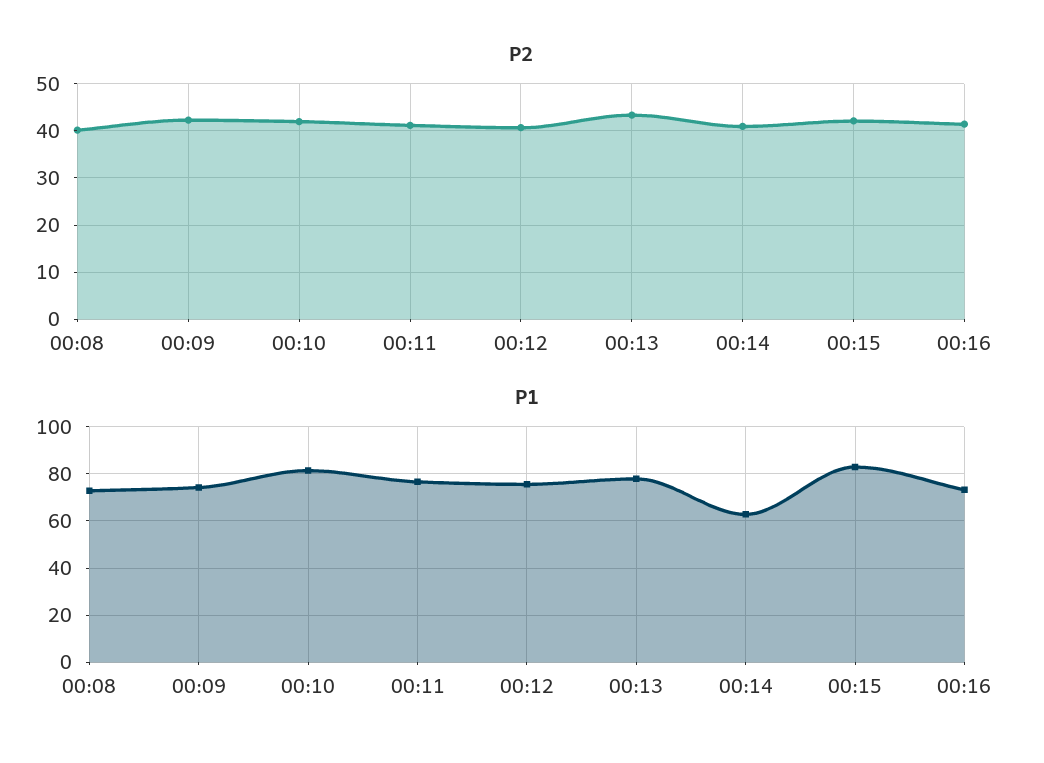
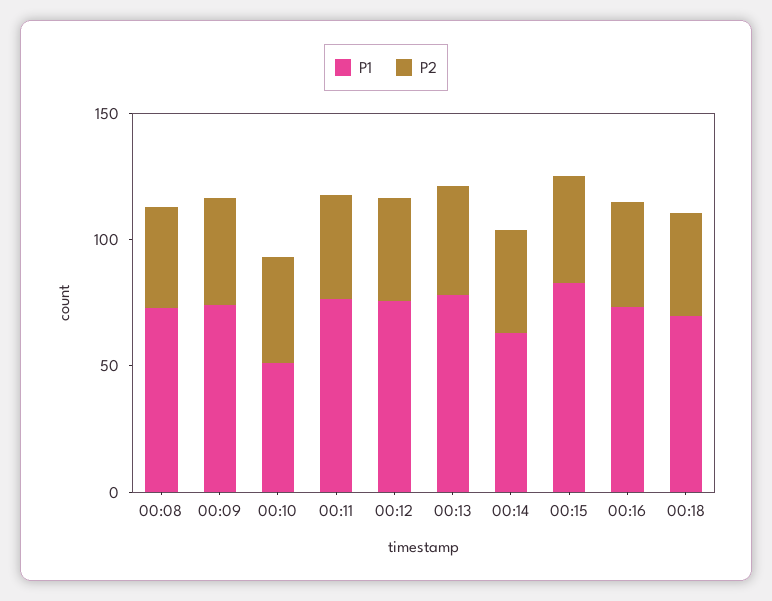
P1, 00:10: 80 -> 50
P1, 00:18: none -> 70
P2, 00:18: none -> 40

